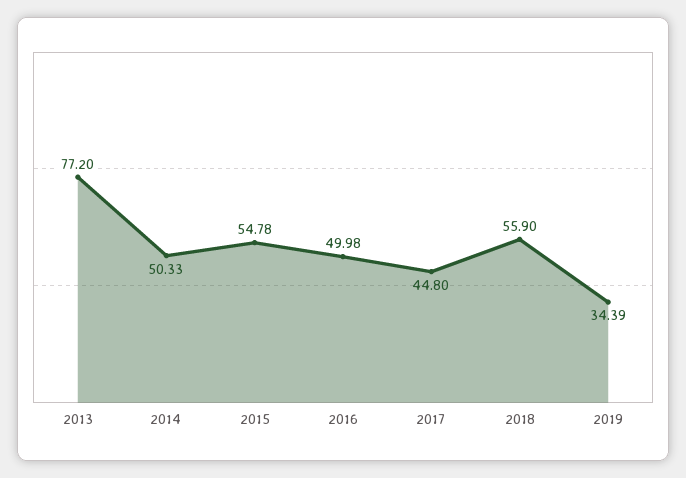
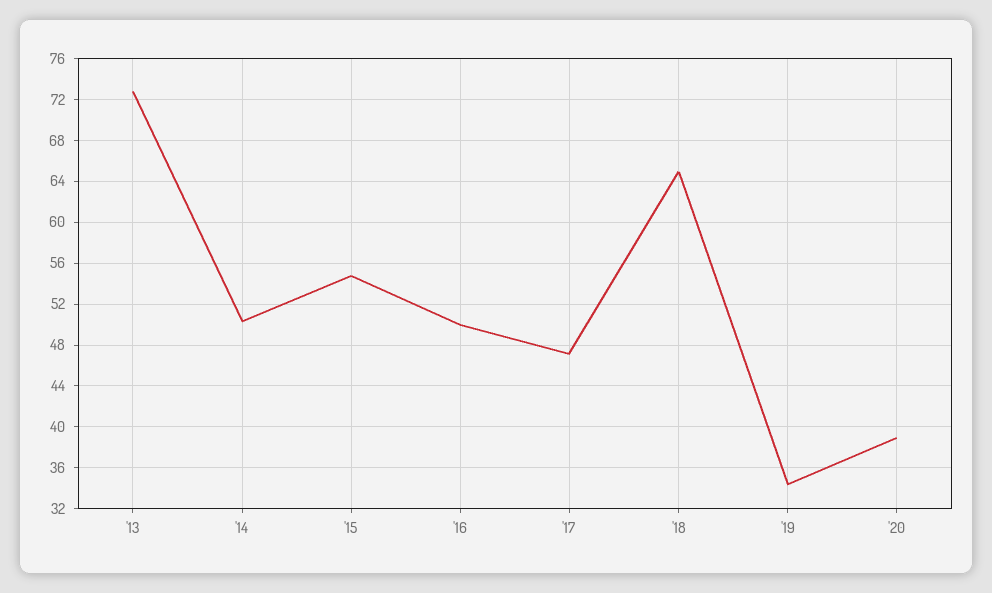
2013: 77.2 -> 73
2017: 44.8 -> 47
2018: 55.9 -> 65
'20: none -> 39

